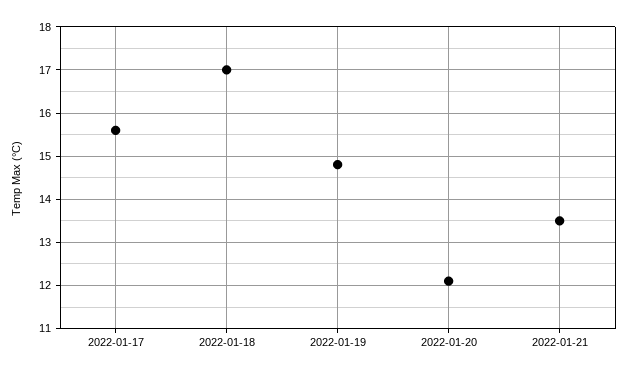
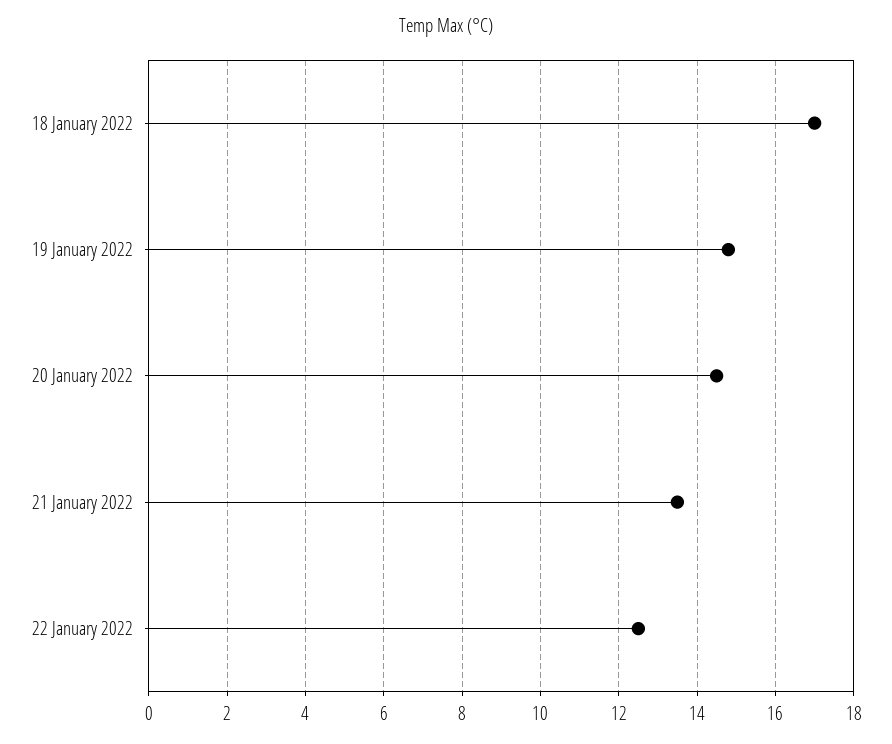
2022-01-17: 15.5 -> none
2022-01-20: 12 -> 14.5
22 January 2022: none -> 12.5

